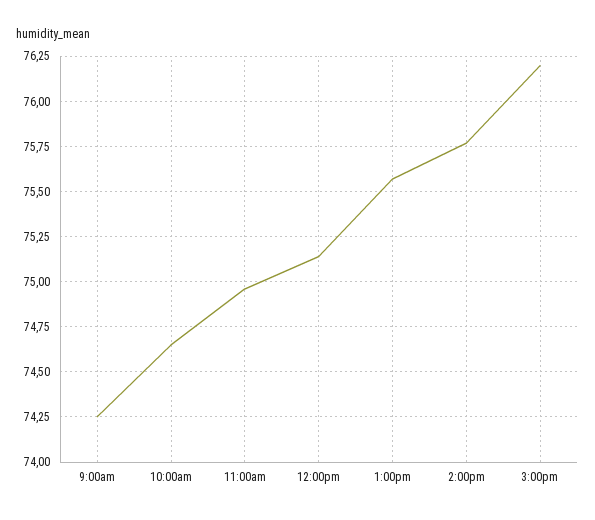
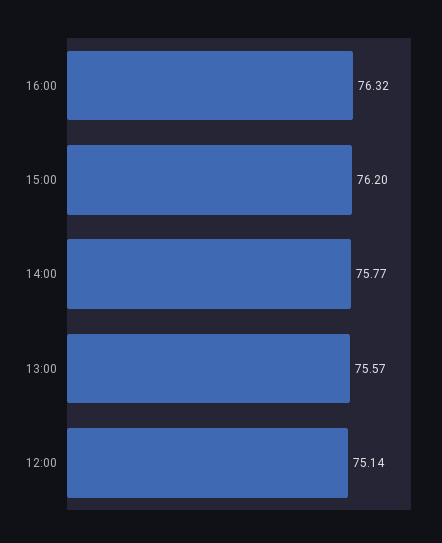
9:00am: 74.25 -> none
10:00am: 74.65 -> none
11:00am: 74.95 -> none
16:00: none -> 76.32

